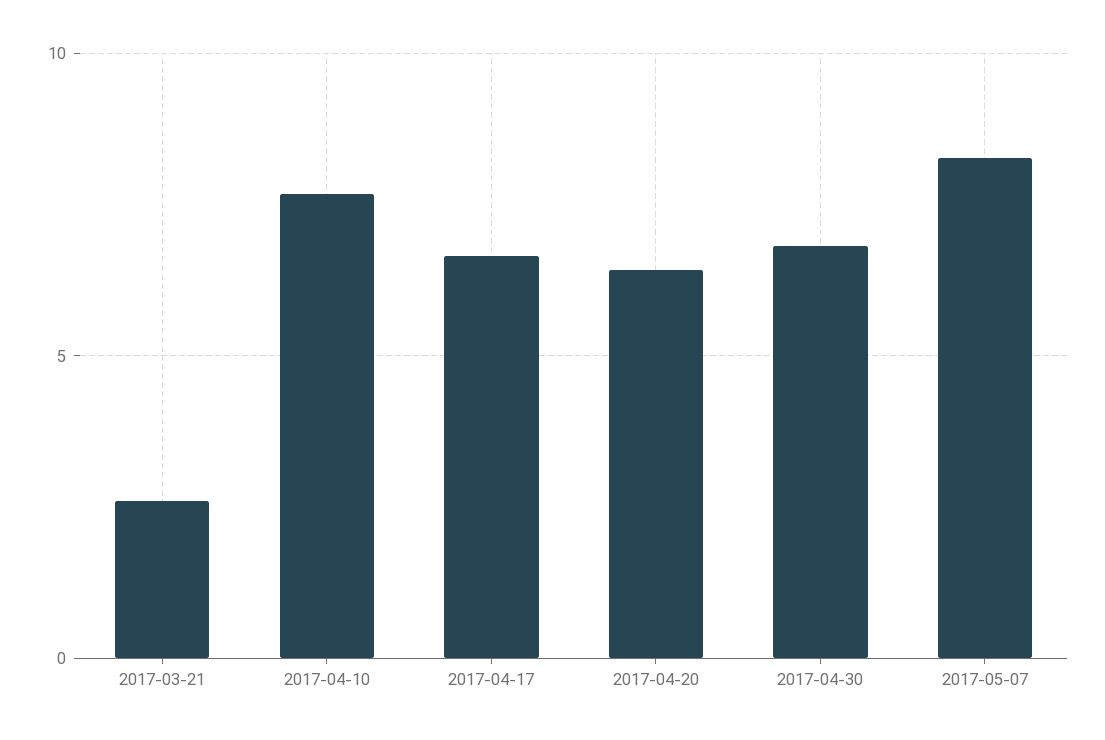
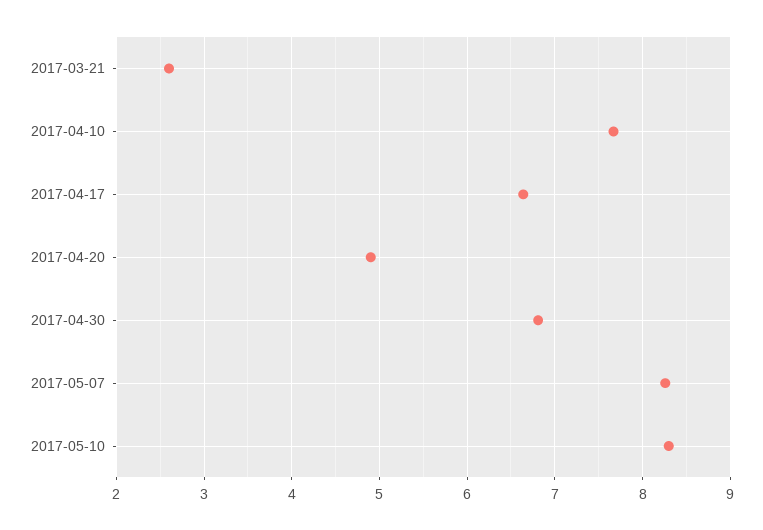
2017-04-20: 6.5 -> 4.9
2017-05-10: none -> 8.3

